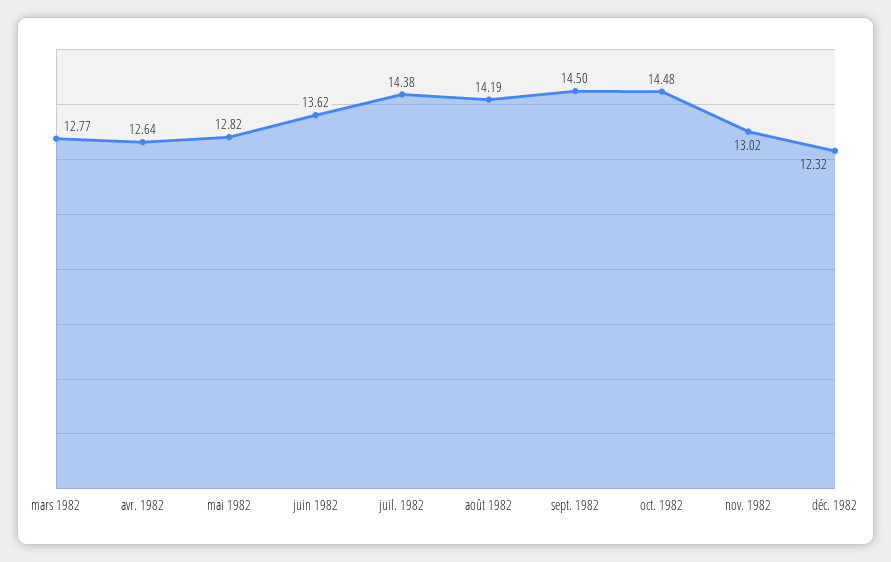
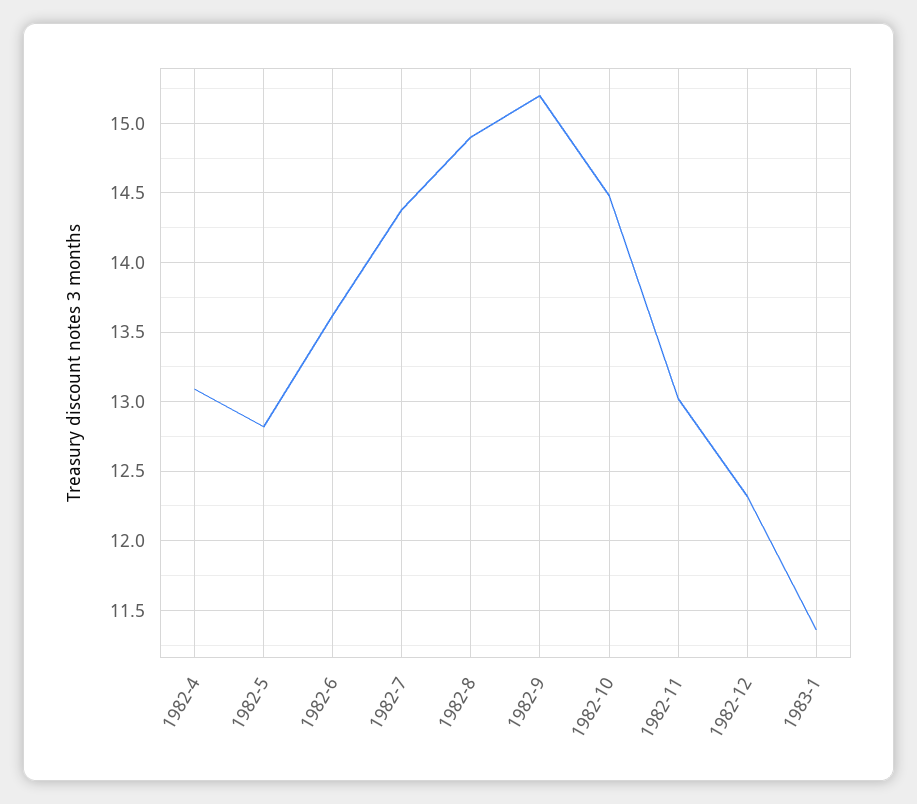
mars 1982: 12.77 -> none
avr. 1982: 12.64 -> 13.1
août 1982: 14.19 -> 14.9
sept. 1982: 14.5 -> 15.2
1983-1: none -> 11.35

